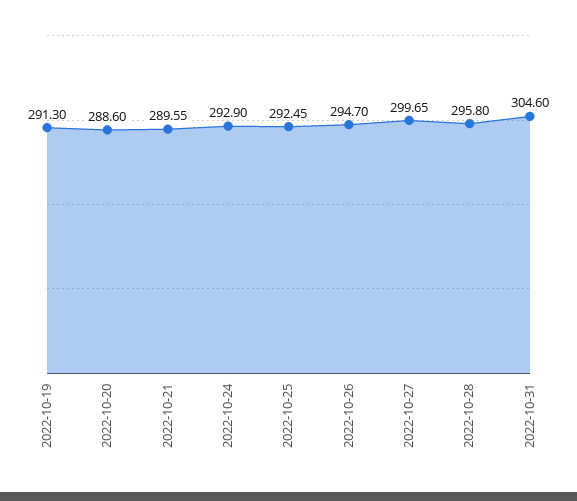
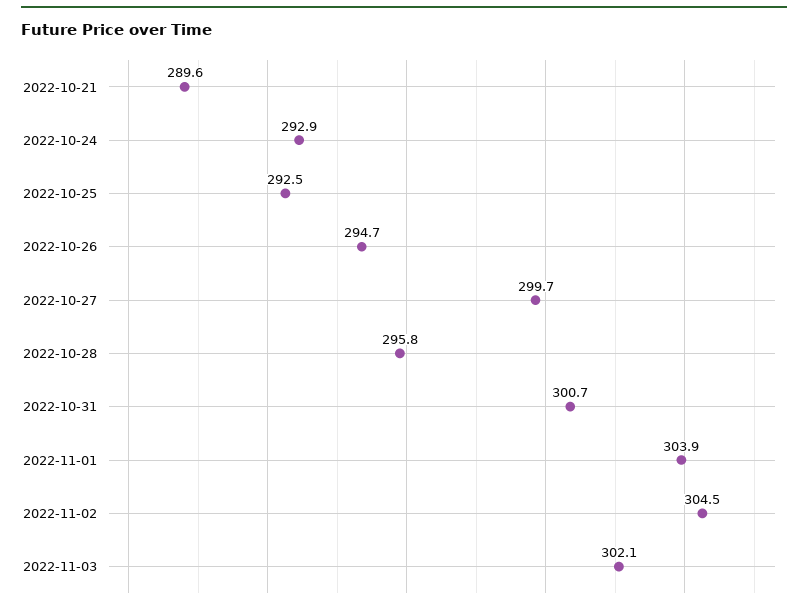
2022-10-19: 291.3 -> none
2022-10-20: 288.6 -> none
2022-10-31: 304.6 -> 300.7
2022-11-01: none -> 303.9
2022-11-02: none -> 304.5
2022-11-03: none -> 302.1

